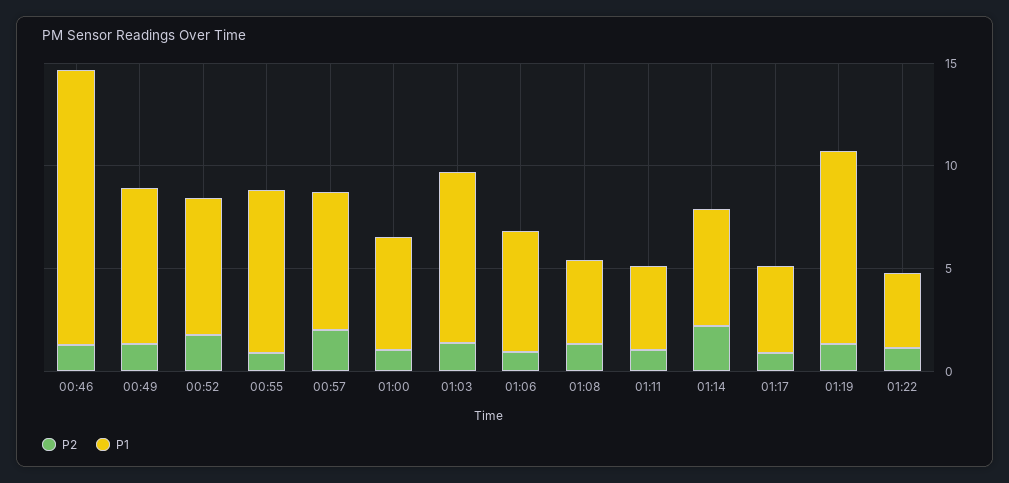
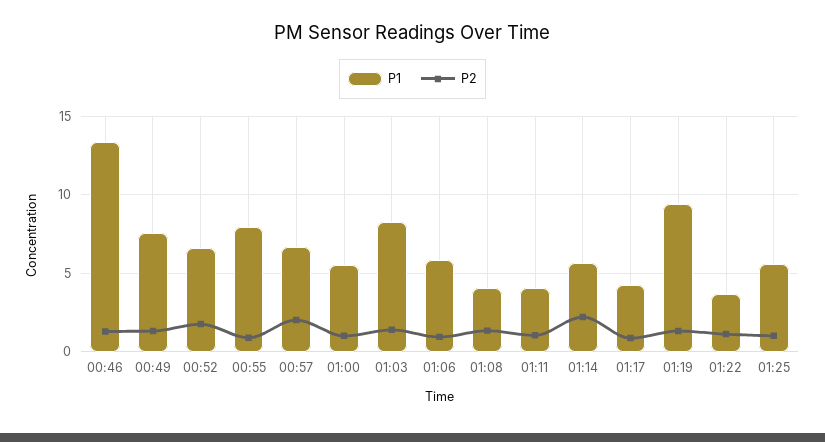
P1, 01:25: none -> 5.5
P2, 01:25: none -> 1

